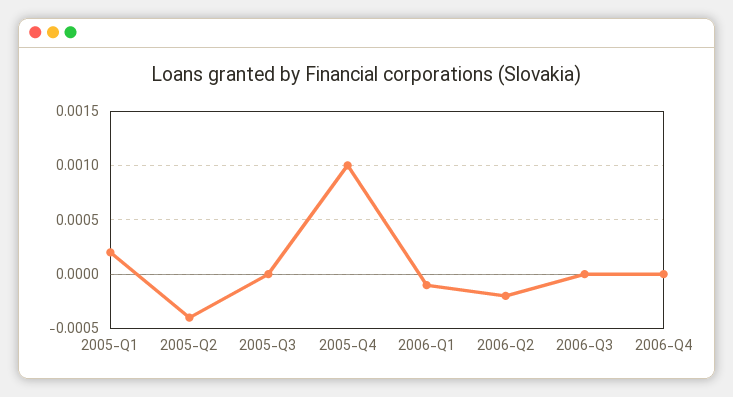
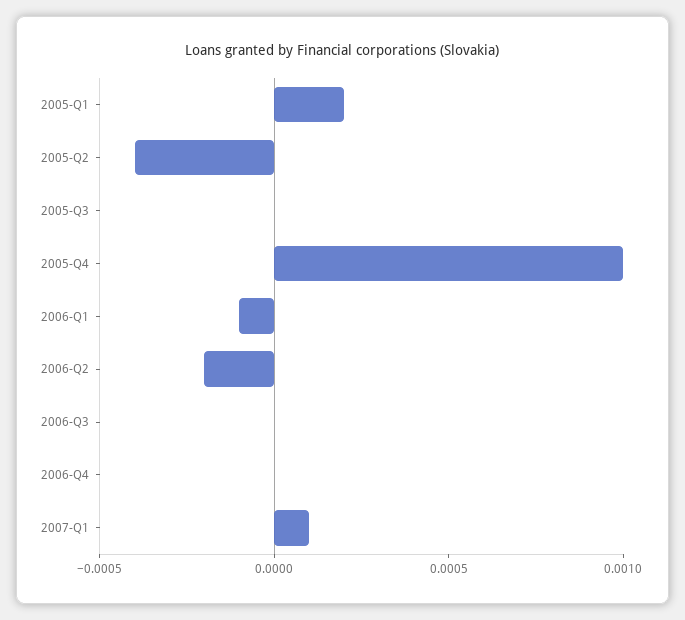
2007-Q1: none -> 0.0001

